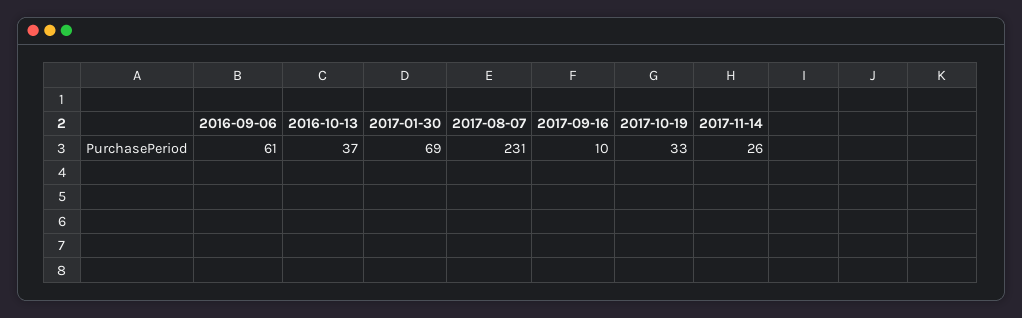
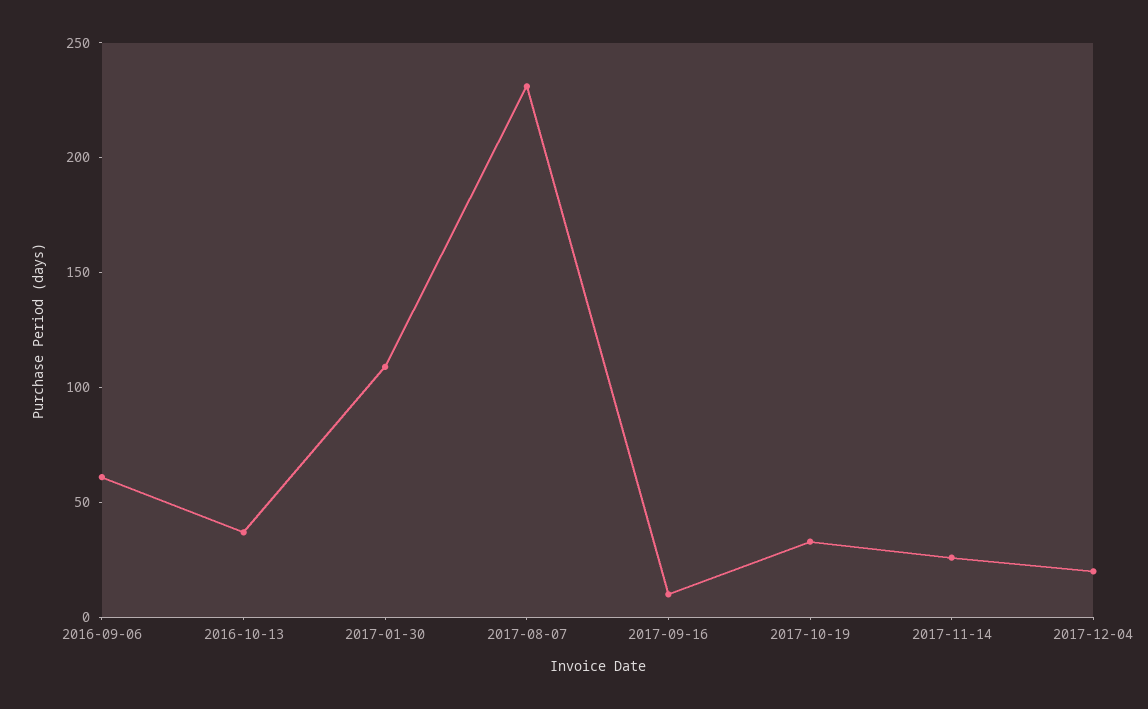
2017-01-30: 69 -> 110
2017-12-04: none -> 20

